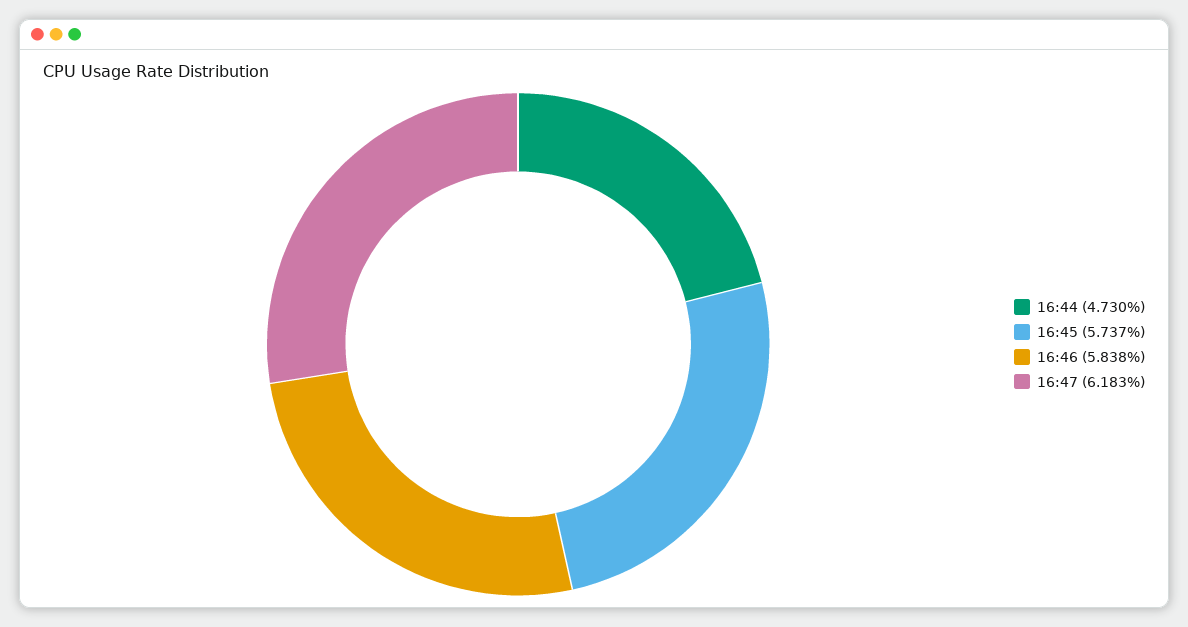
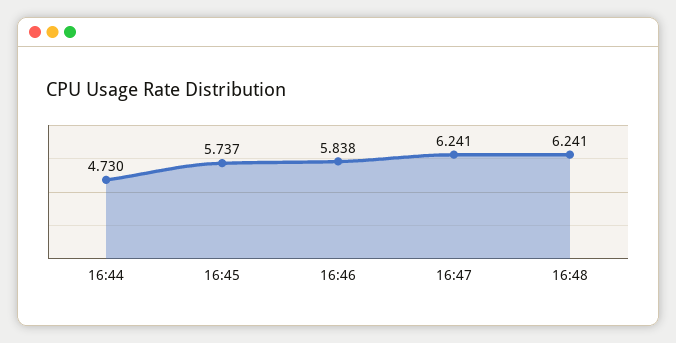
16:47: 6.183 -> 6.241
16:48: none -> 6.241

